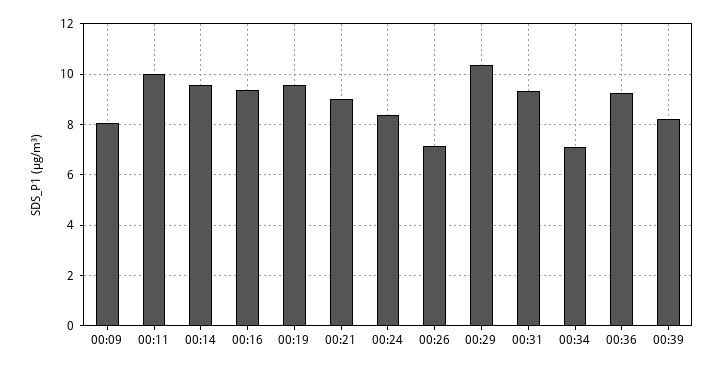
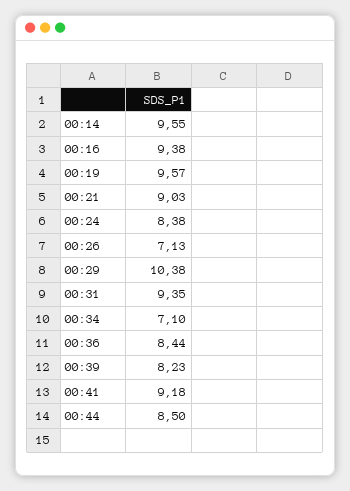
00:09: 8 -> none
00:11: 10 -> none
00:36: 9.25 -> 8.44
00:41: none -> 9.18
00:44: none -> 8.5

